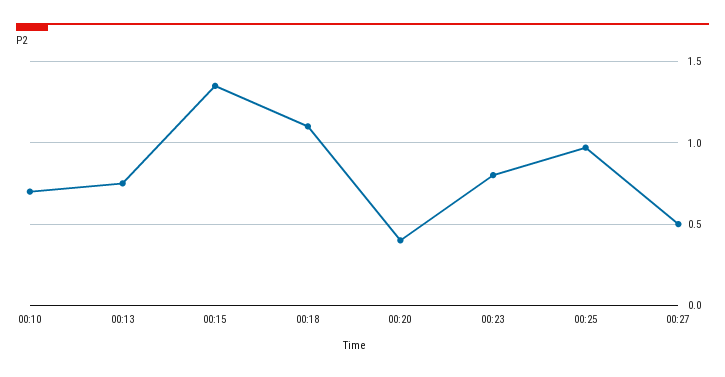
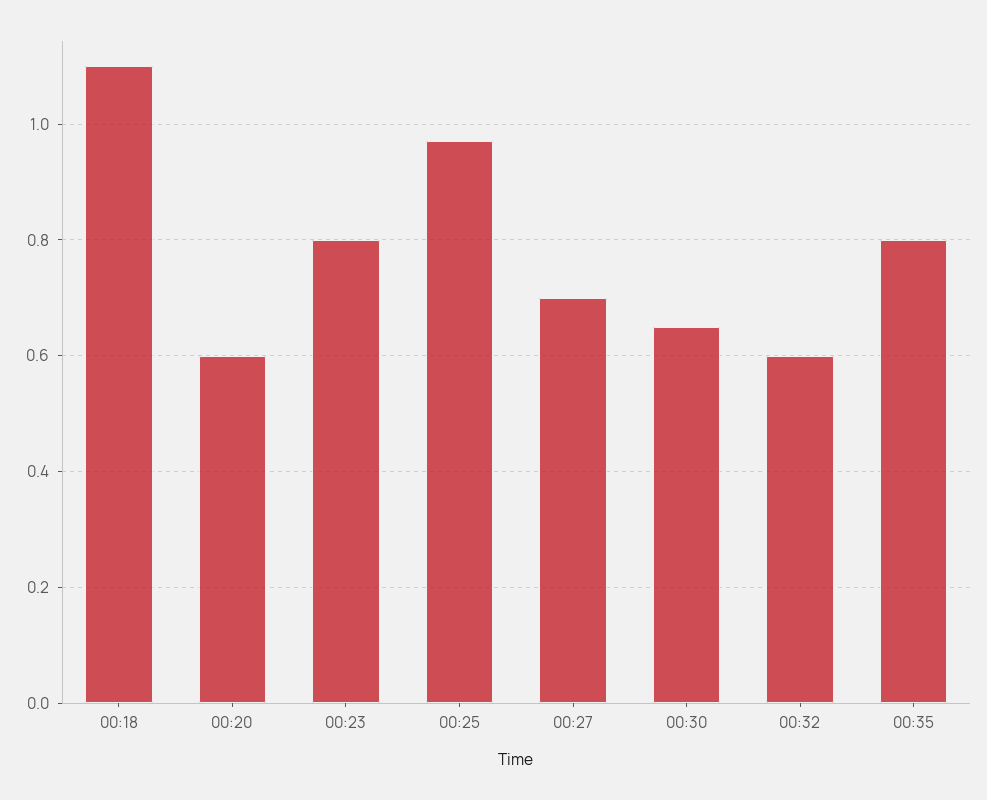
00:10: 0.7 -> none
00:13: 0.75 -> none
00:15: 1.35 -> none
00:20: 0.4 -> 0.6
00:27: 0.5 -> 0.7
00:30: none -> 0.65
00:32: none -> 0.6
00:35: none -> 0.8

